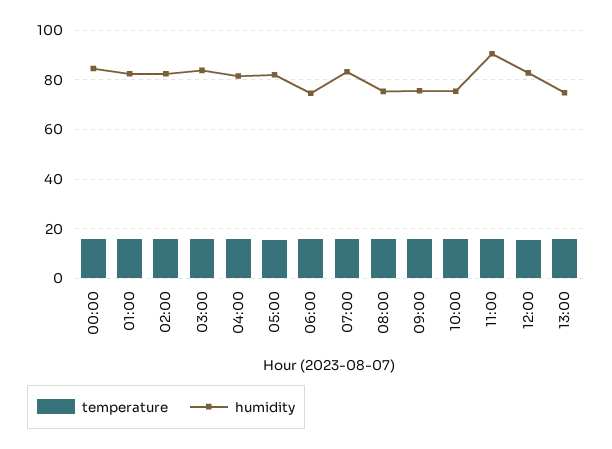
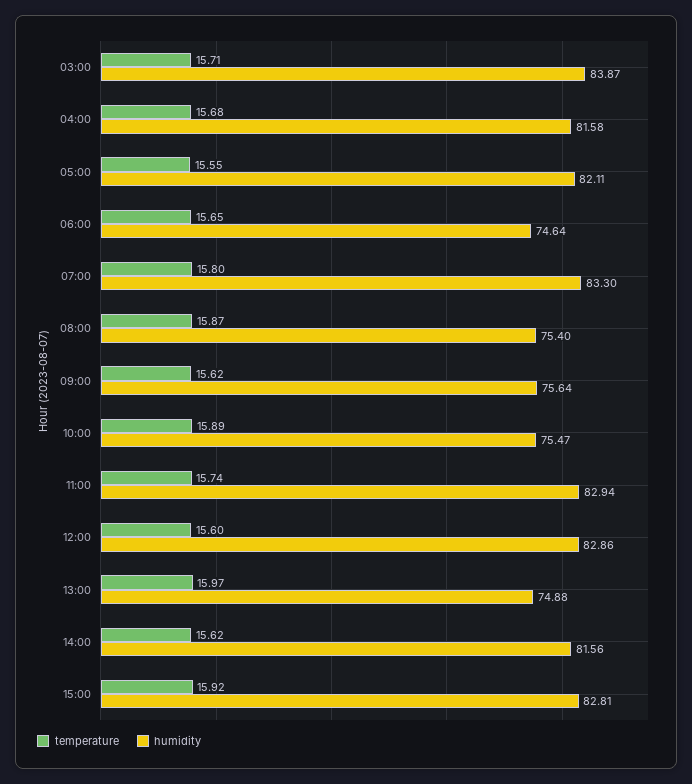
temperature, 00:00: 15 -> none
humidity, 00:00: 85 -> none
temperature, 01:00: 15 -> none
humidity, 01:00: 82.5 -> none
temperature, 02:00: 15 -> none
humidity, 02:00: 82.5 -> none
humidity, 11:00: 90 -> 82.94
temperature, 14:00: none -> 15.62
humidity, 14:00: none -> 81.56
temperature, 15:00: none -> 15.92
humidity, 15:00: none -> 82.81

